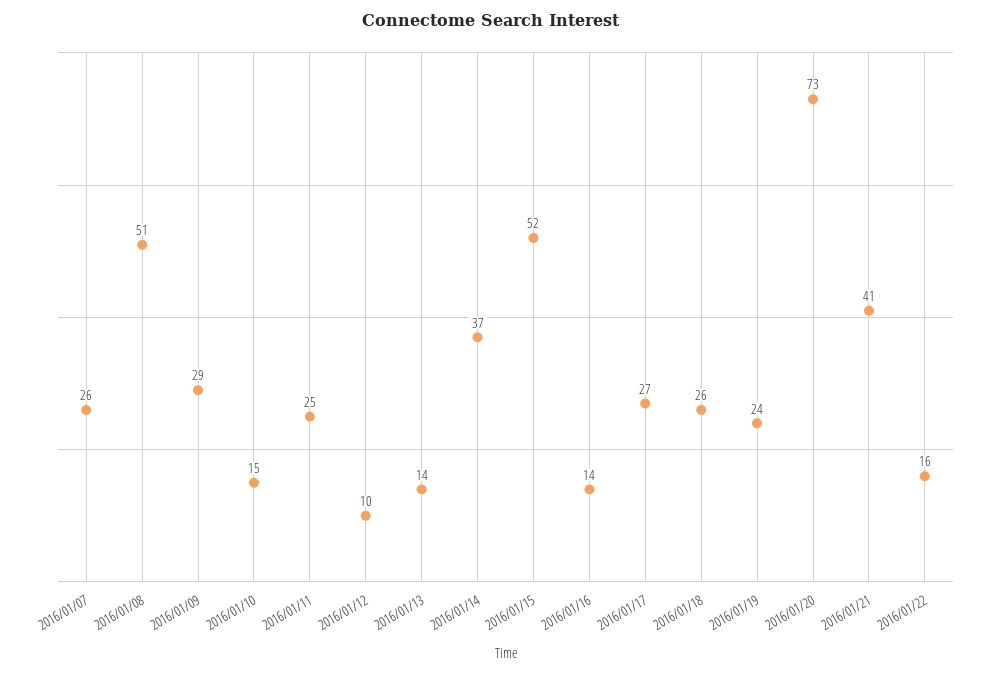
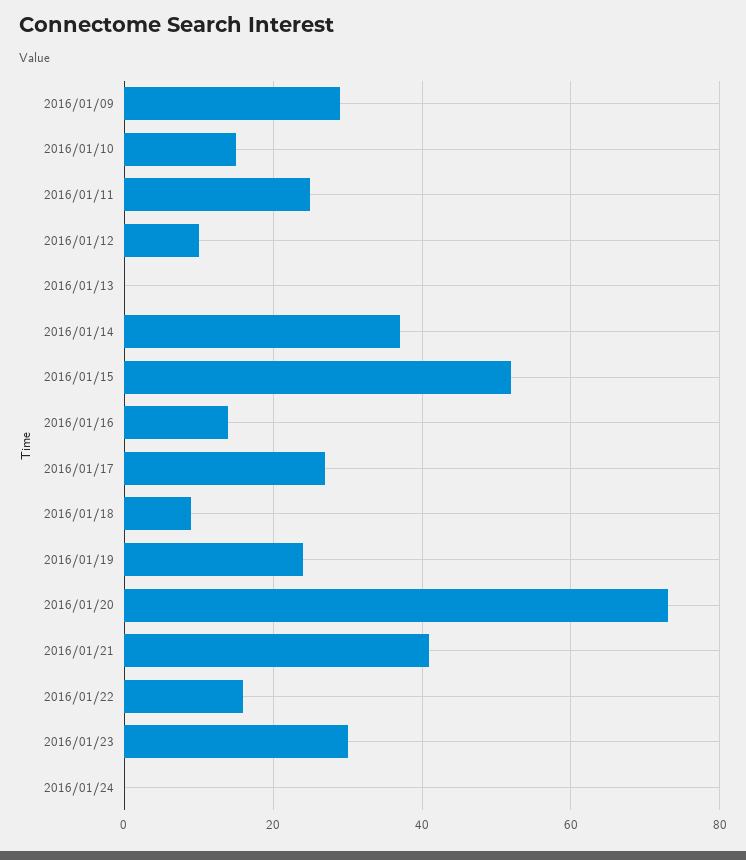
2016/01/07: 26 -> none
2016/01/08: 51 -> none
2016/01/13: 14 -> 0
2016/01/18: 26 -> 10
2016/01/23: none -> 30
2016/01/24: none -> 0

